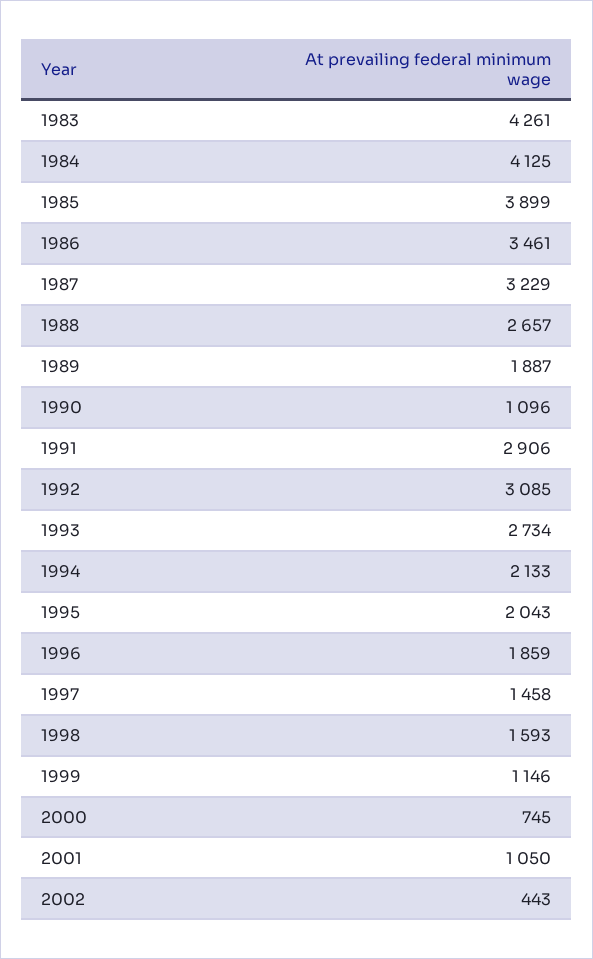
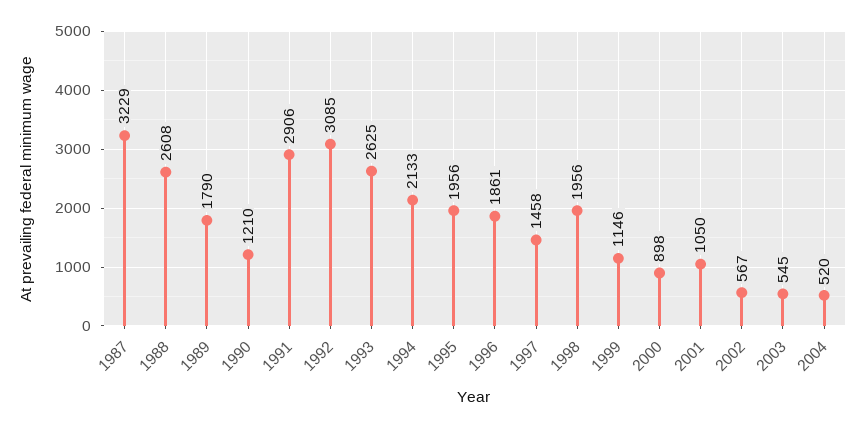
1983: 4261 -> none
1984: 4125 -> none
1985: 3899 -> none
1986: 3461 -> none
1988: 2657 -> 2608
1989: 1887 -> 1790
1990: 1096 -> 1210
1993: 2734 -> 2625
1995: 2043 -> 1956
1996: 1859 -> 1861
1998: 1593 -> 1956
2000: 745 -> 898
2002: 443 -> 567
2003: none -> 545
2004: none -> 520

